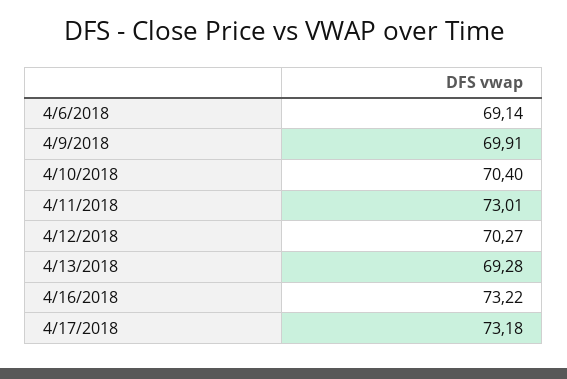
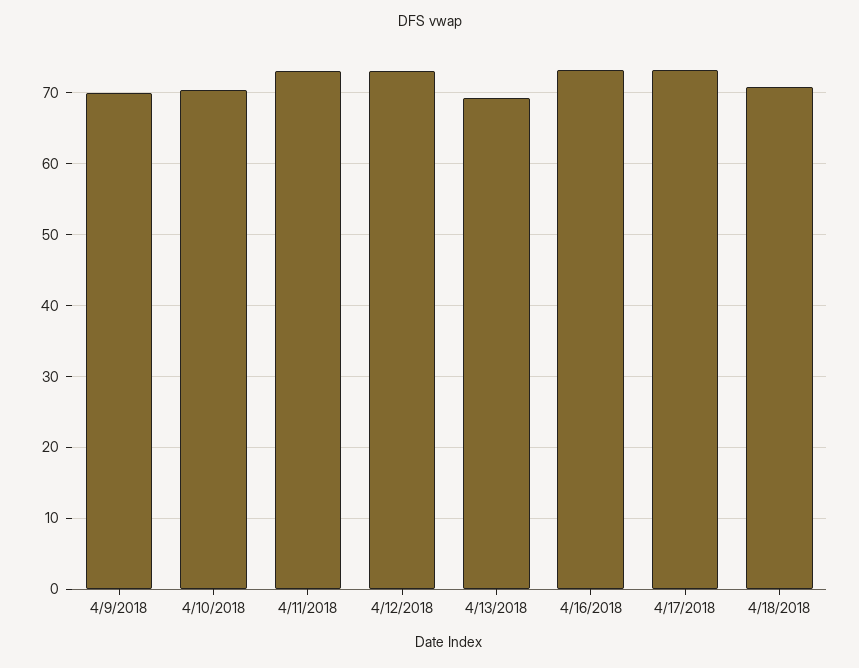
4/6/2018: 69.14 -> none
4/12/2018: 70.27 -> 73
4/18/2018: none -> 71

